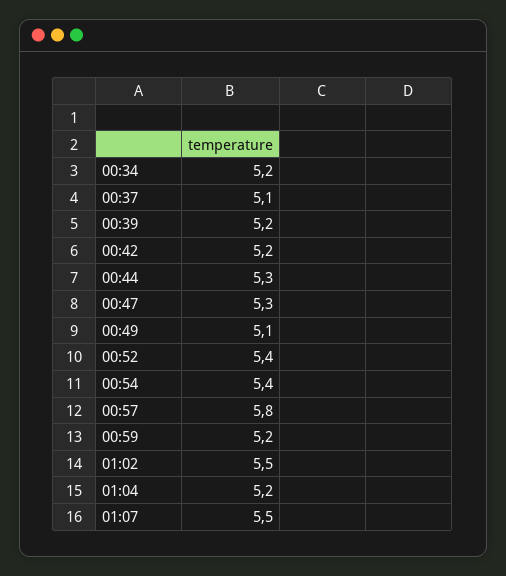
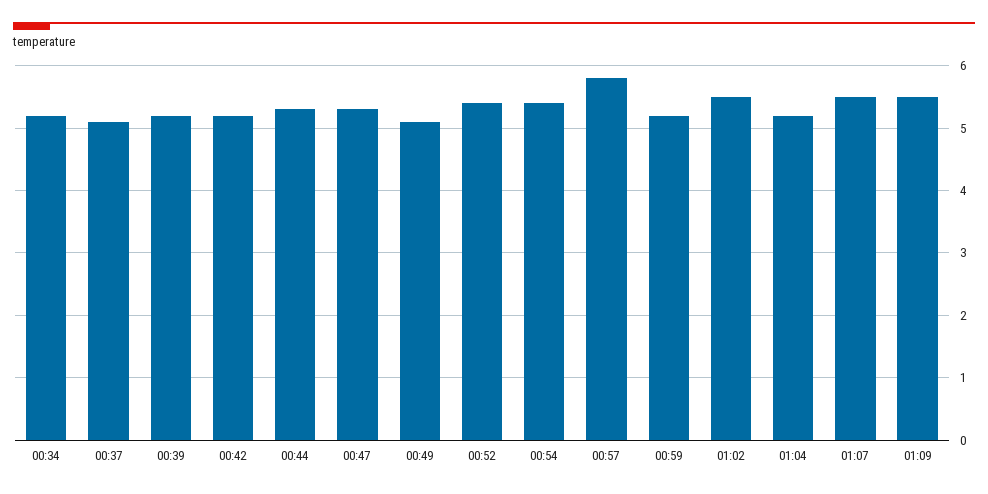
01:09: none -> 5.5

